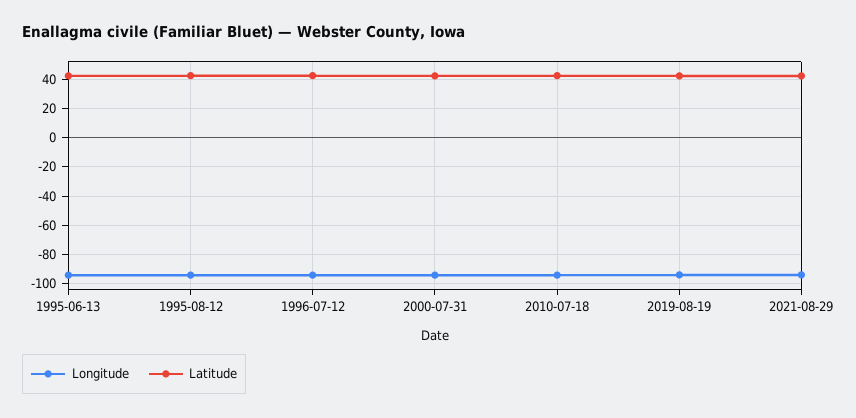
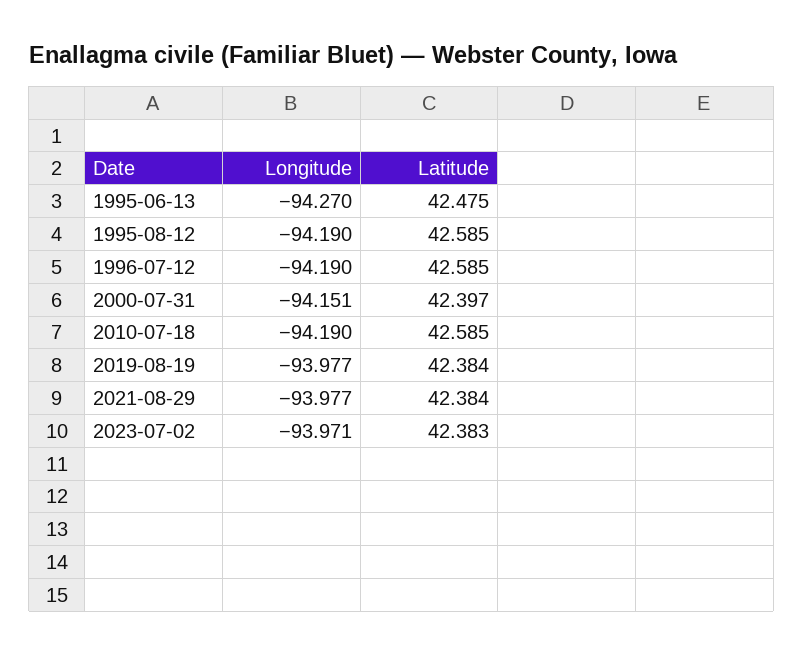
Longitude, 2023-07-02: none -> -93.971
Latitude, 2023-07-02: none -> 42.383

